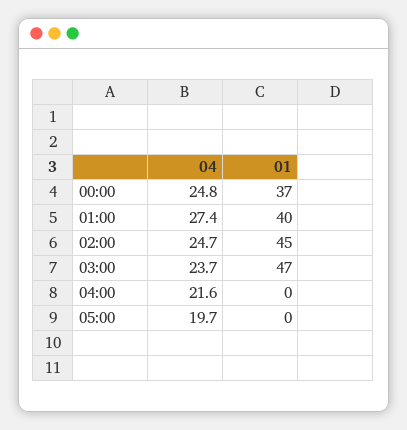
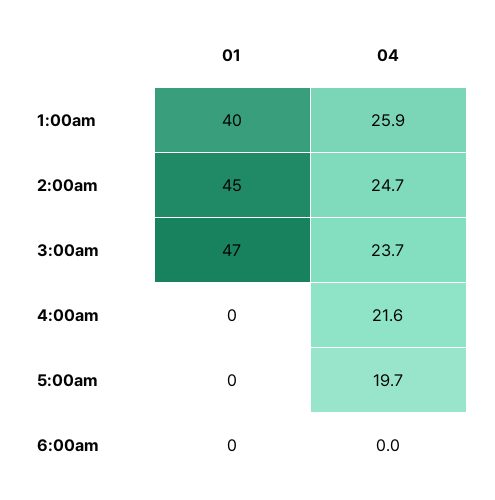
04, 00:00: 24.8 -> none
01, 00:00: 37 -> none
04, 01:00: 27.4 -> 25.9
01, 6:00am: none -> 0
04, 6:00am: none -> 0

